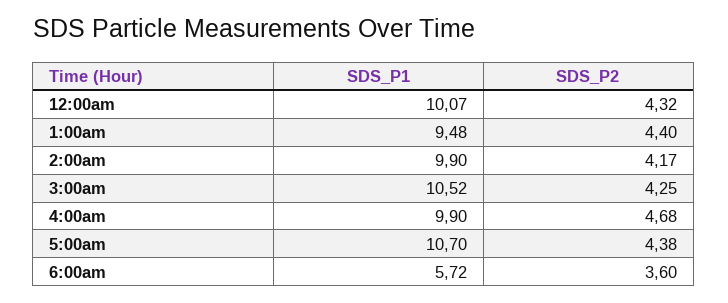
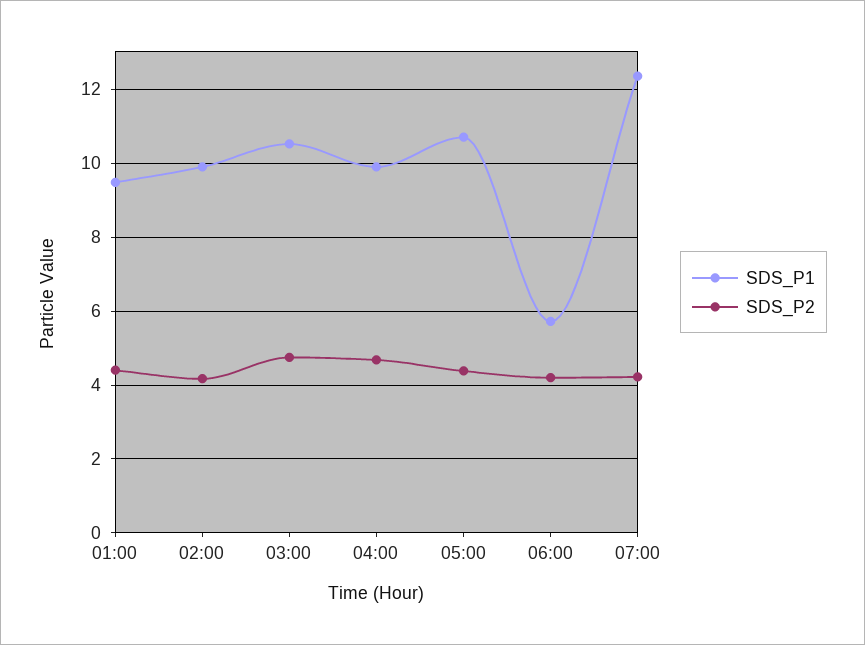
SDS_P1, 12:00am: 10.07 -> none
SDS_P2, 12:00am: 4.32 -> none
SDS_P2, 3:00am: 4.25 -> 4.8
SDS_P2, 6:00am: 3.6 -> 4.2
SDS_P1, 07:00: none -> 12.4
SDS_P2, 07:00: none -> 4.2

